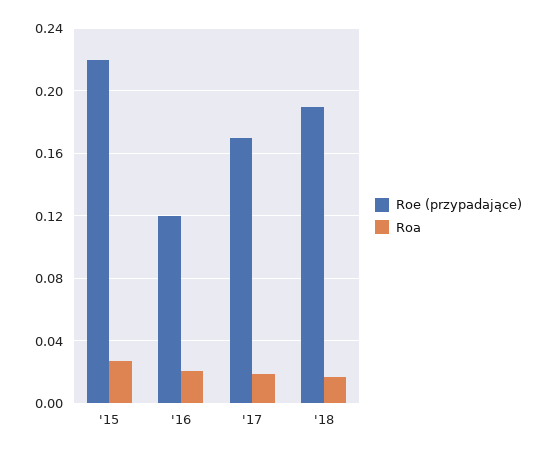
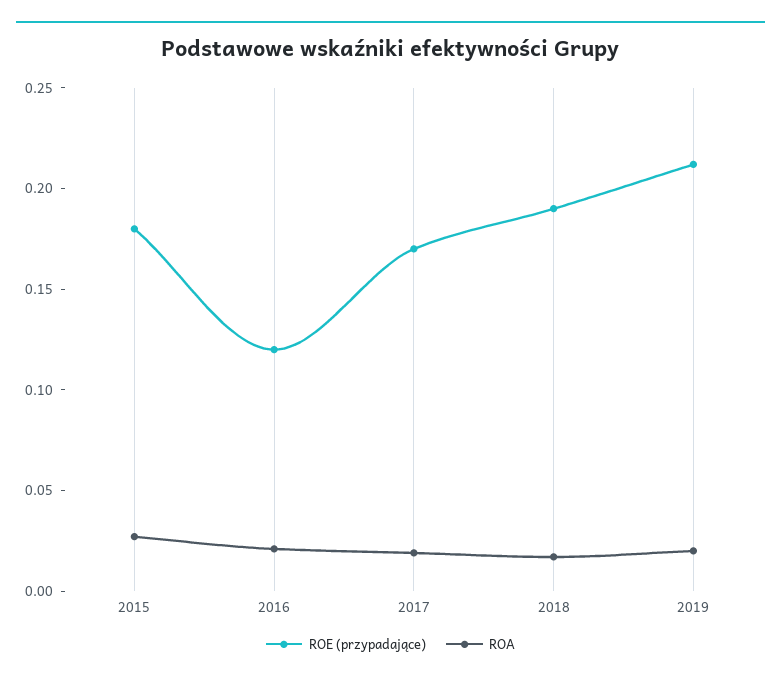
Roe (przypadające), '15: 0.22 -> 0.18
Roe (przypadające), 2019: none -> 0.21
Roa, 2019: none -> 0.02

